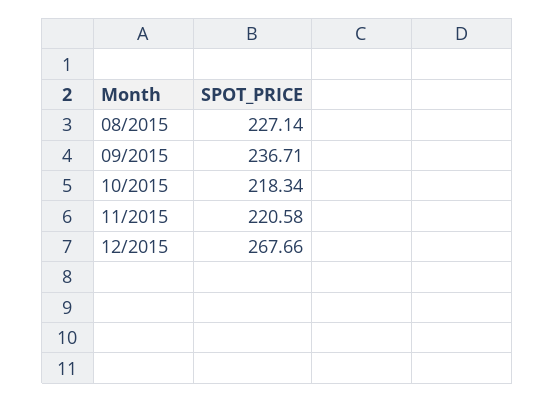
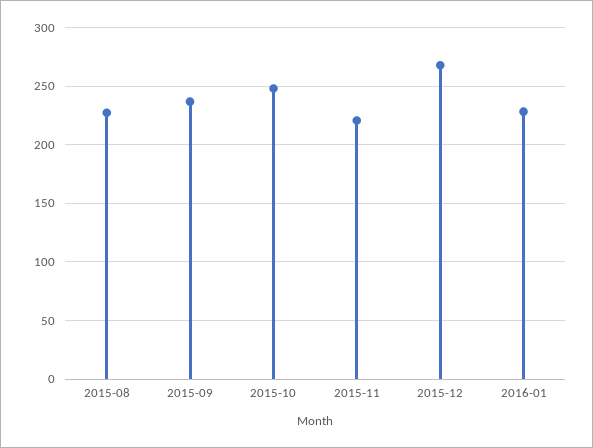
10/2015: 218.34 -> 250
2016-01: none -> 230

